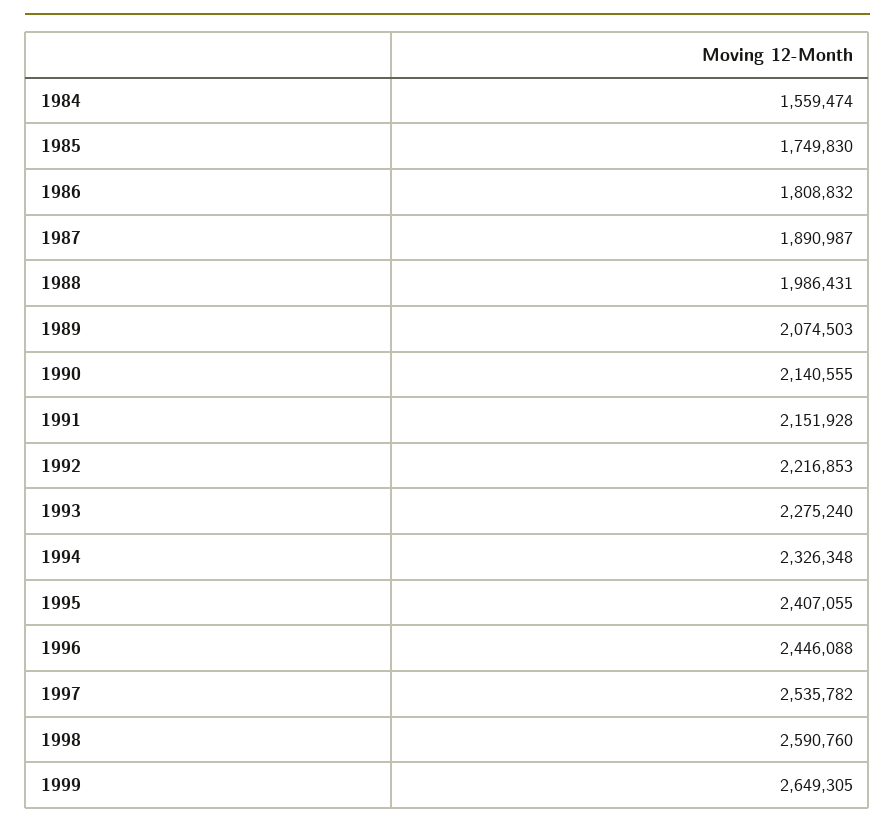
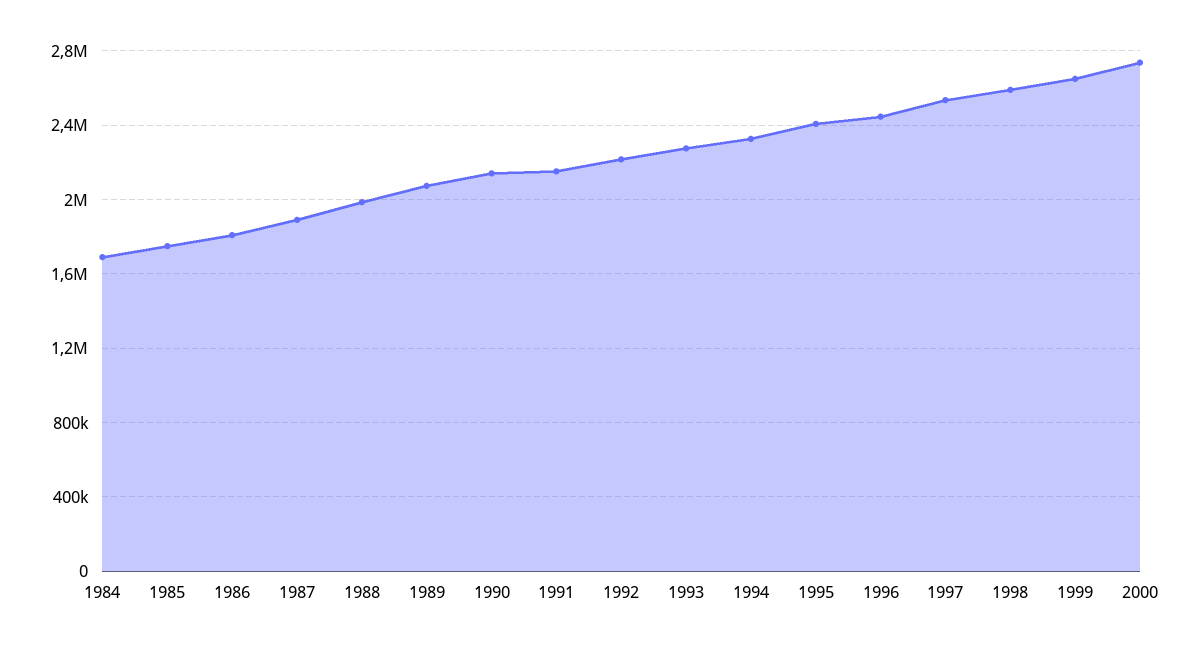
1984: 1559474 -> 1700000
2000: none -> 2750000

